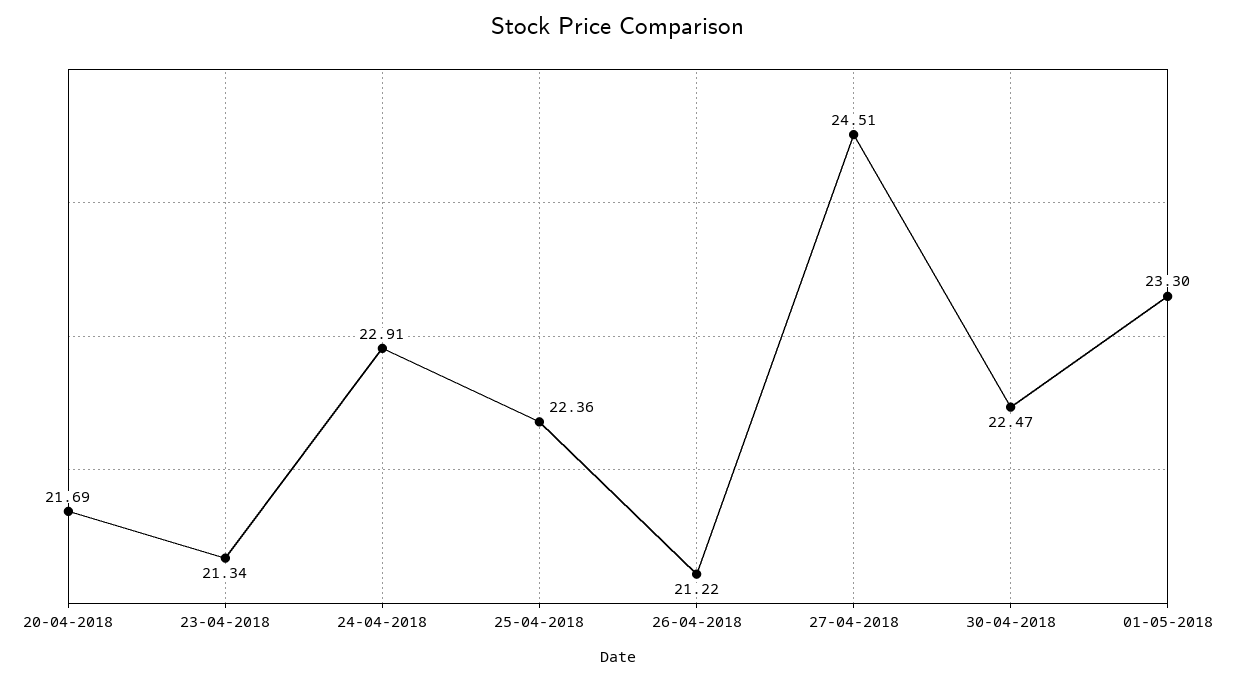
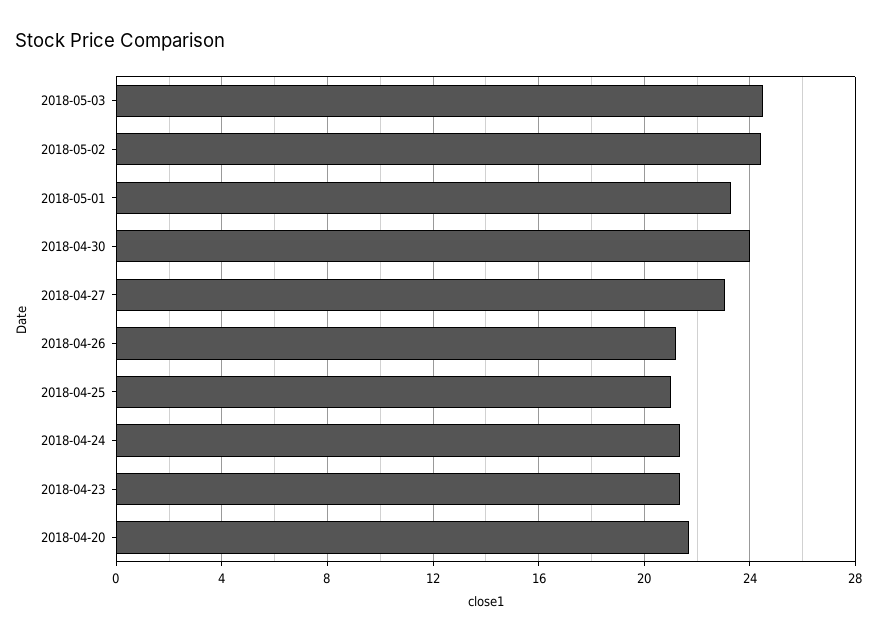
24-04-2018: 22.91 -> 21.5
25-04-2018: 22.36 -> 21
27-04-2018: 24.51 -> 23
30-04-2018: 22.47 -> 24
2018-05-03: none -> 24.5
2018-05-02: none -> 24.5

